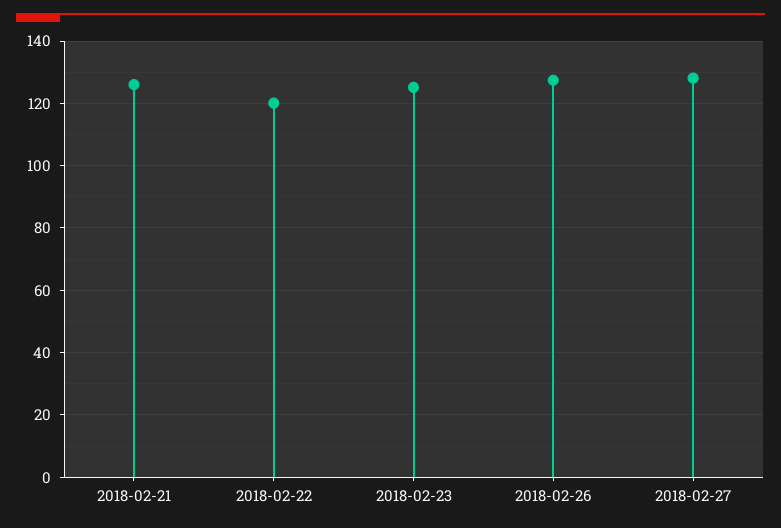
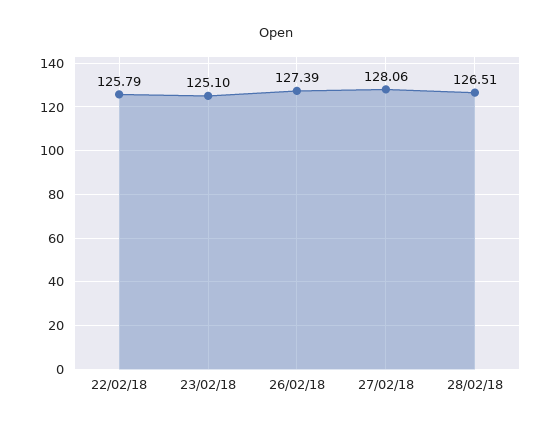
2018-02-21: 126 -> none
2018-02-22: 120 -> 125.79
28/02/18: none -> 126.51

